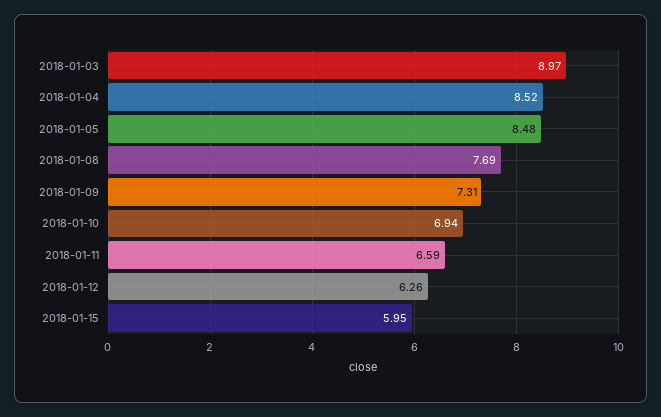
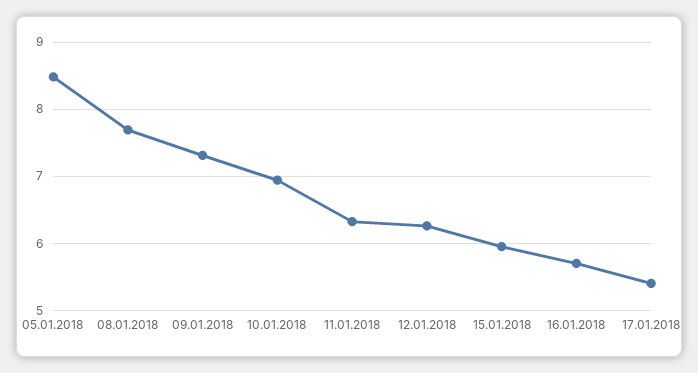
2018-01-03: 8.97 -> none
2018-01-04: 8.52 -> none
2018-01-11: 6.59 -> 6.3
16.01.2018: none -> 5.7
17.01.2018: none -> 5.4

